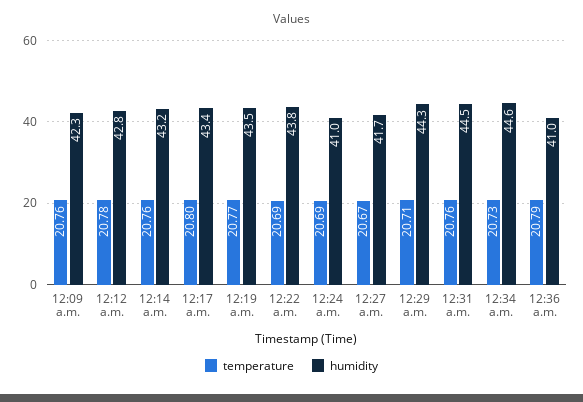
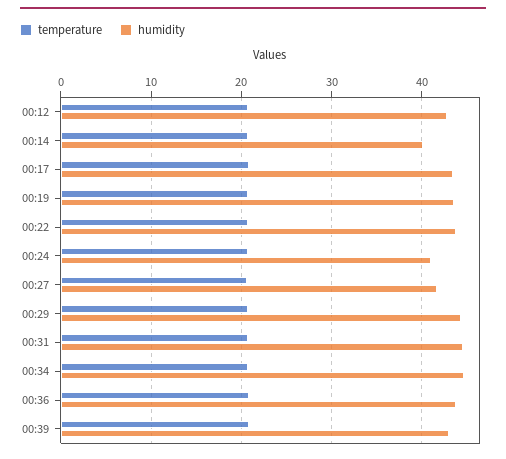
temperature, 12:09 a.m.: 20.76 -> none
humidity, 12:09 a.m.: 42.3 -> none
humidity, 12:14 a.m.: 43.2 -> 40
humidity, 12:36 a.m.: 41 -> 44
temperature, 00:39: none -> 21
humidity, 00:39: none -> 43

